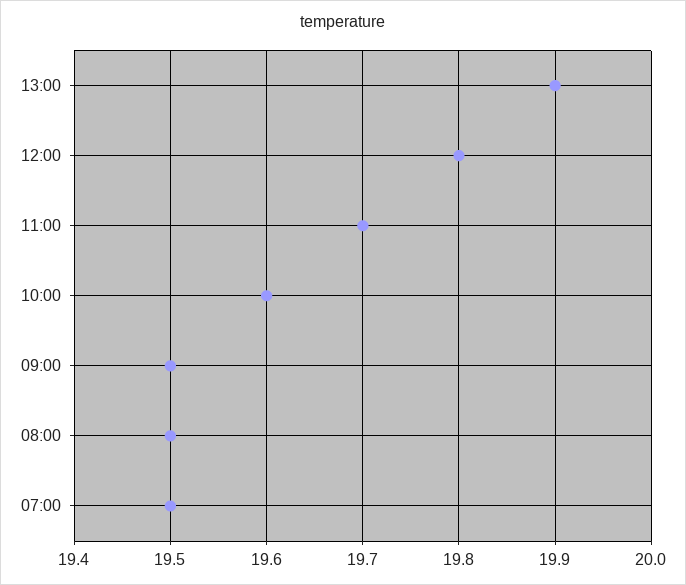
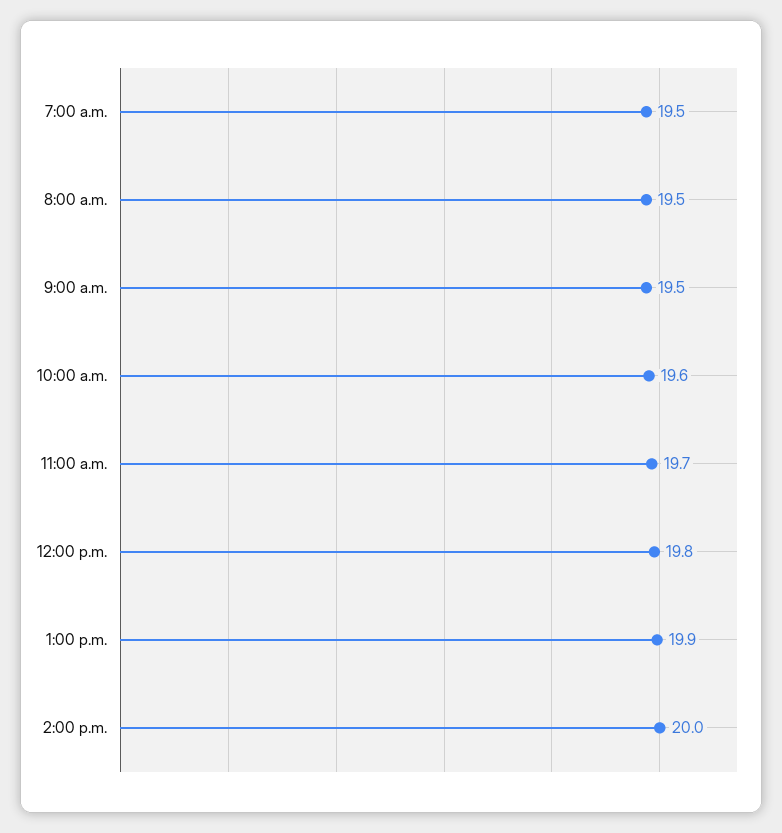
2:00 p.m.: none -> 20

